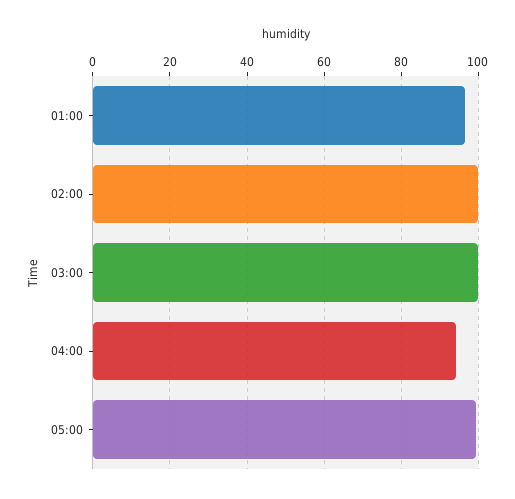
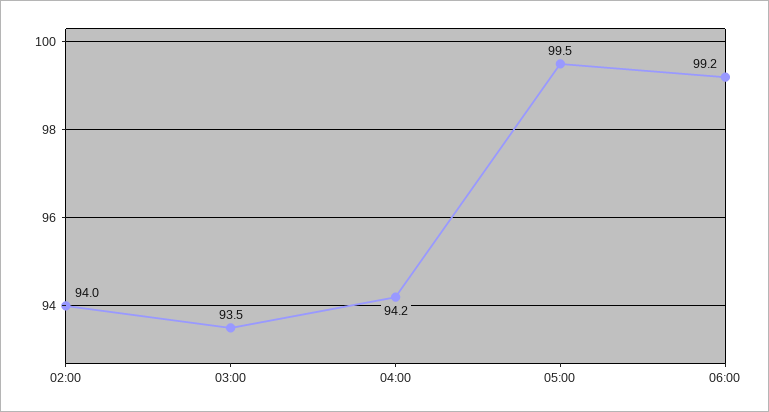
01:00: 96 -> none
02:00: 100 -> 94
03:00: 100 -> 93.5
06:00: none -> 99.2

